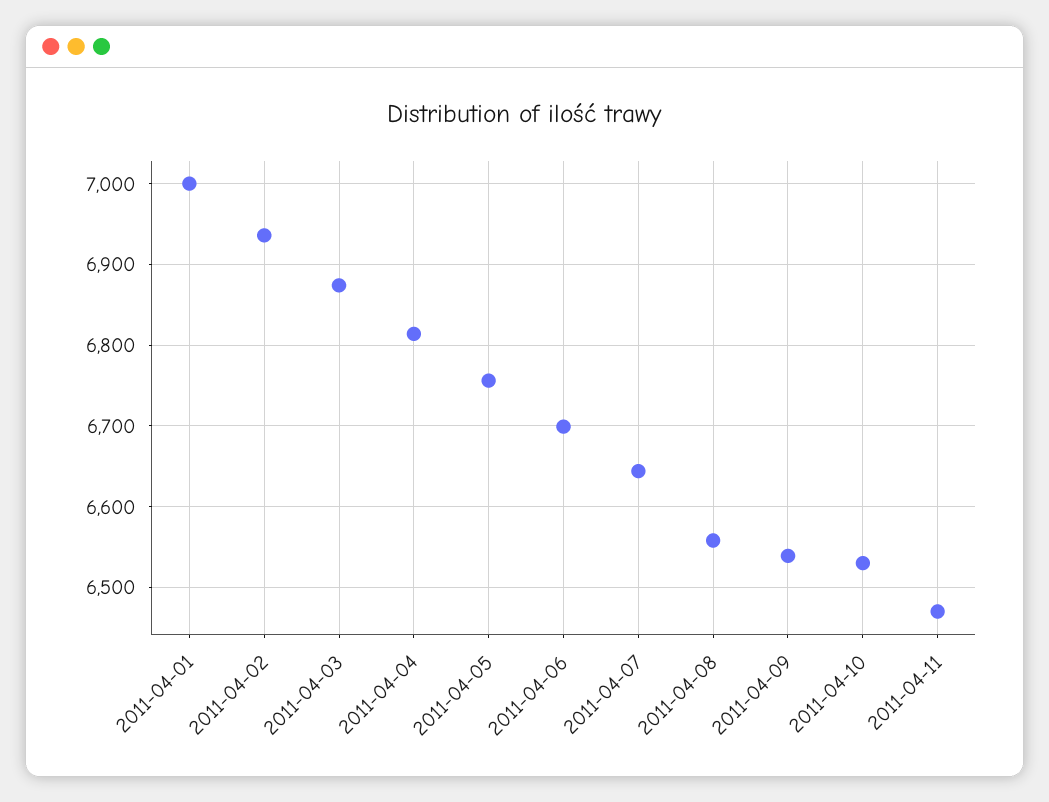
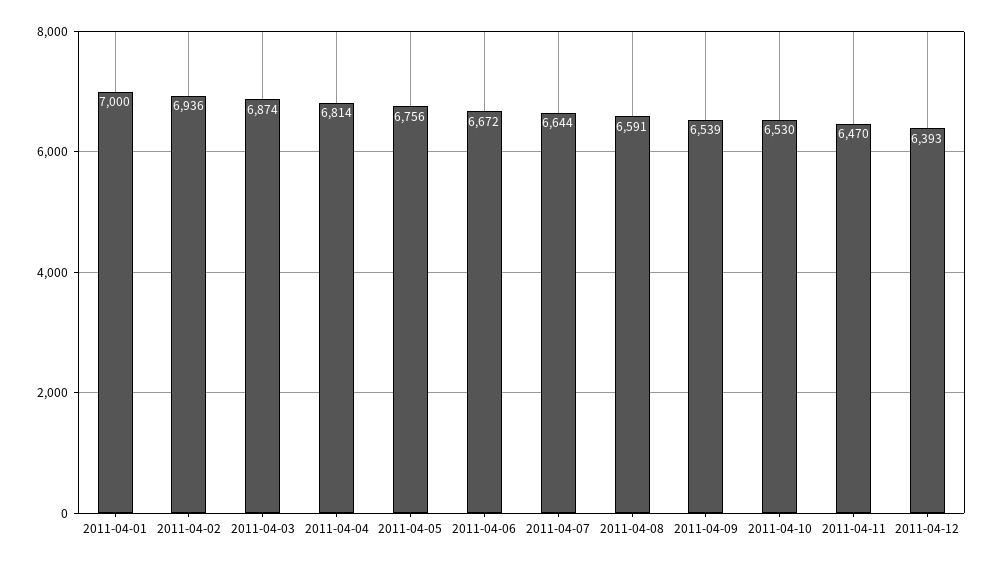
2011-04-06: 6700 -> 6672
2011-04-08: 6560 -> 6591
2011-04-12: none -> 6393

